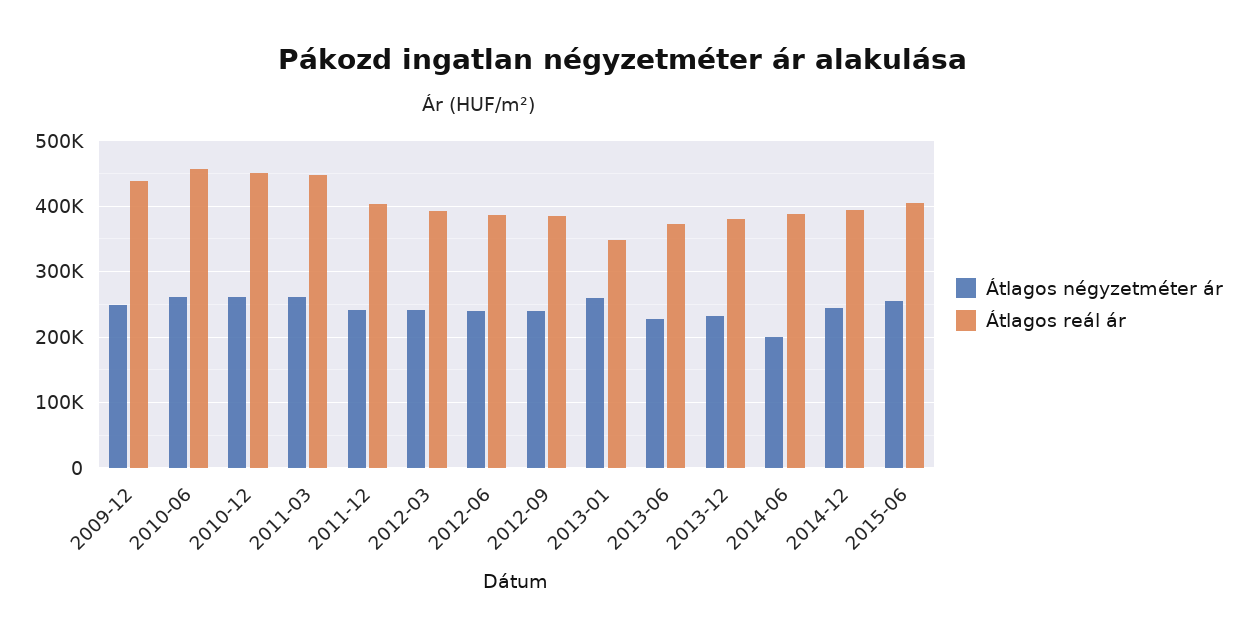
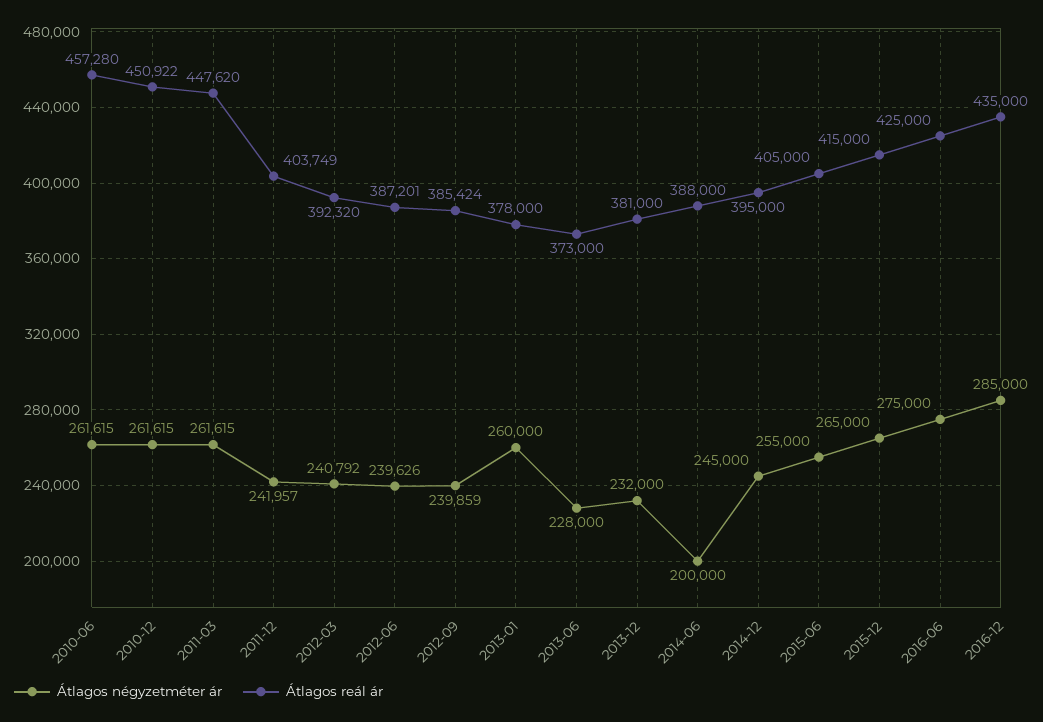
Átlagos négyzetméter ár, 2009-12: 250000 -> none
Átlagos reál ár, 2009-12: 440000 -> none
Átlagos reál ár, 2013-01: 350000 -> 378000
Átlagos négyzetméter ár, 2015-12: none -> 265000
Átlagos reál ár, 2015-12: none -> 415000
Átlagos négyzetméter ár, 2016-06: none -> 275000
Átlagos reál ár, 2016-06: none -> 425000
Átlagos négyzetméter ár, 2016-12: none -> 285000
Átlagos reál ár, 2016-12: none -> 435000

